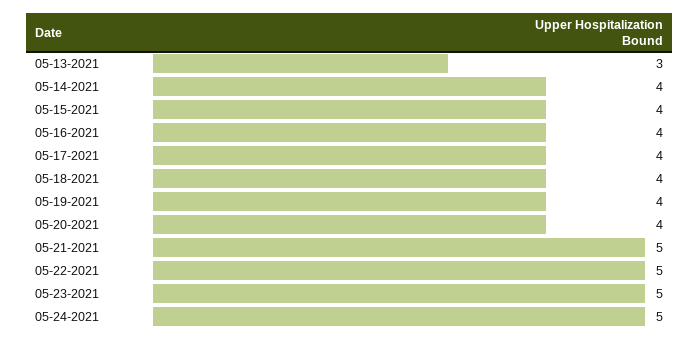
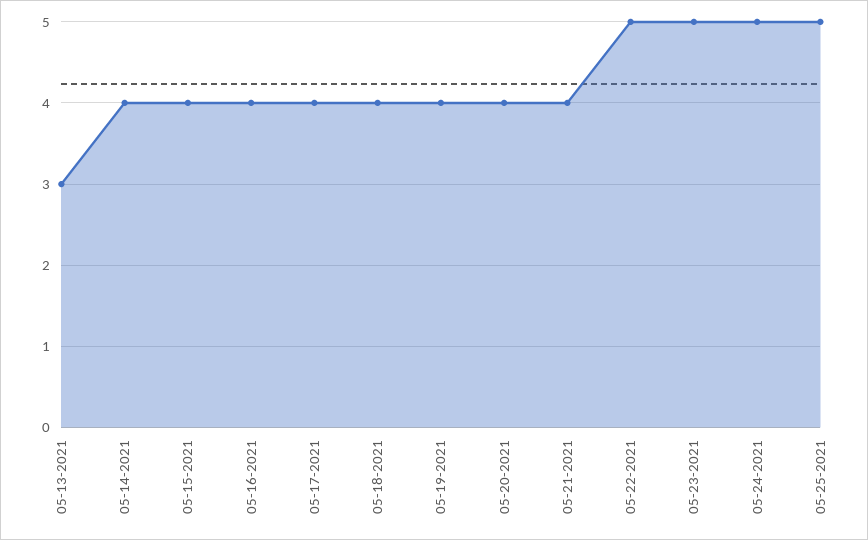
05-21-2021: 5 -> 4
05-25-2021: none -> 5

